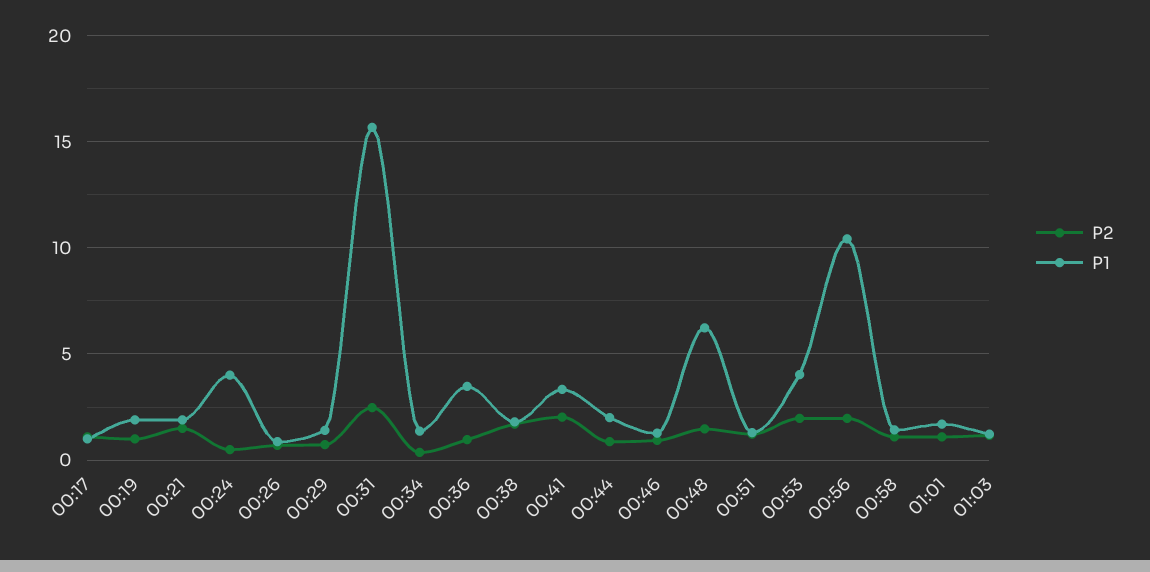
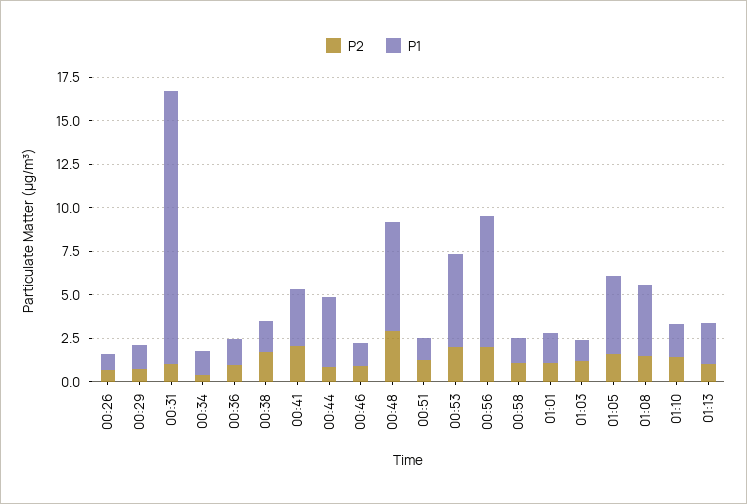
P2, 00:17: 1 -> none
P1, 00:17: 1 -> none
P2, 00:19: 1 -> none
P1, 00:19: 2 -> none
P2, 00:21: 1.5 -> none
P1, 00:21: 2 -> none
P2, 00:24: 0.5 -> none
P1, 00:24: 4 -> none
P2, 00:31: 2.5 -> 1
P1, 00:36: 3.5 -> 1.5
P1, 00:44: 2 -> 4
P2, 00:48: 1.5 -> 3
P1, 00:53: 4 -> 5.5
P1, 00:56: 10.5 -> 7.5
P2, 01:05: none -> 1.5
P1, 01:05: none -> 4.5
P2, 01:08: none -> 1.5
P1, 01:08: none -> 4
P2, 01:10: none -> 1.5
P1, 01:10: none -> 2
P2, 01:13: none -> 1
P1, 01:13: none -> 2.5

